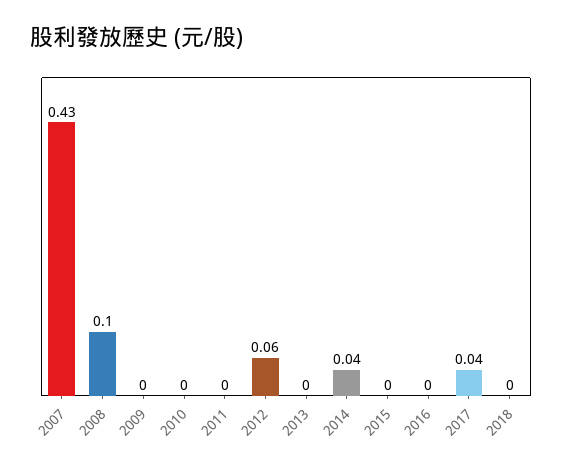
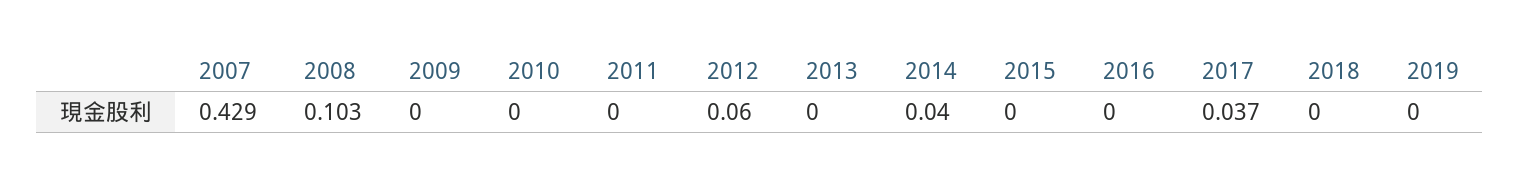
2019: none -> 0

